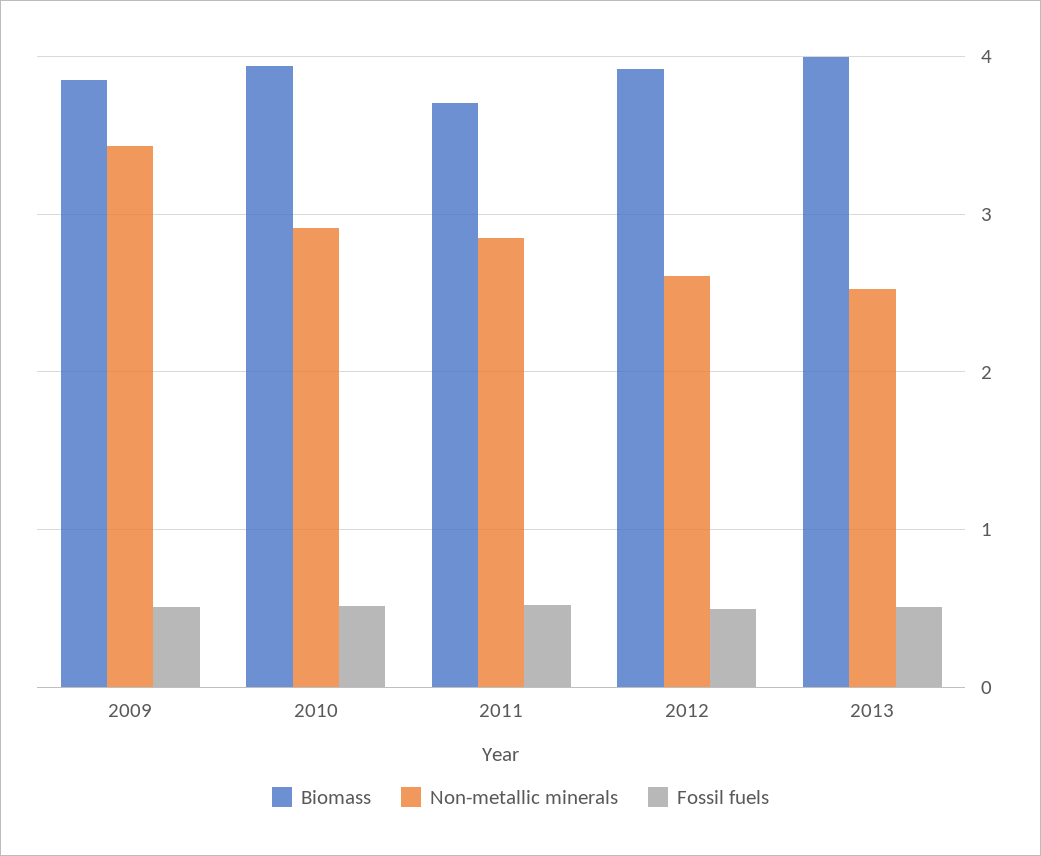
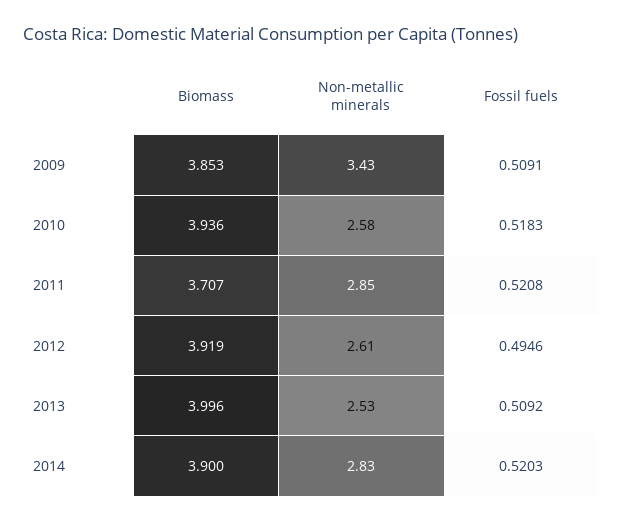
Non-metallic minerals, 2010: 2.9 -> 2.58
Biomass, 2014: none -> 3.9
Non-metallic minerals, 2014: none -> 2.83
Fossil fuels, 2014: none -> 0.5203

